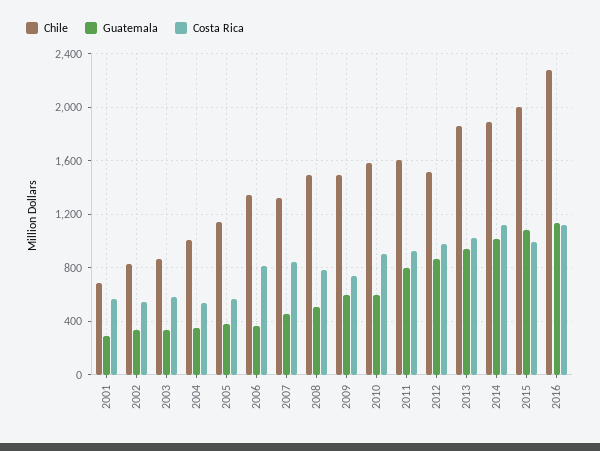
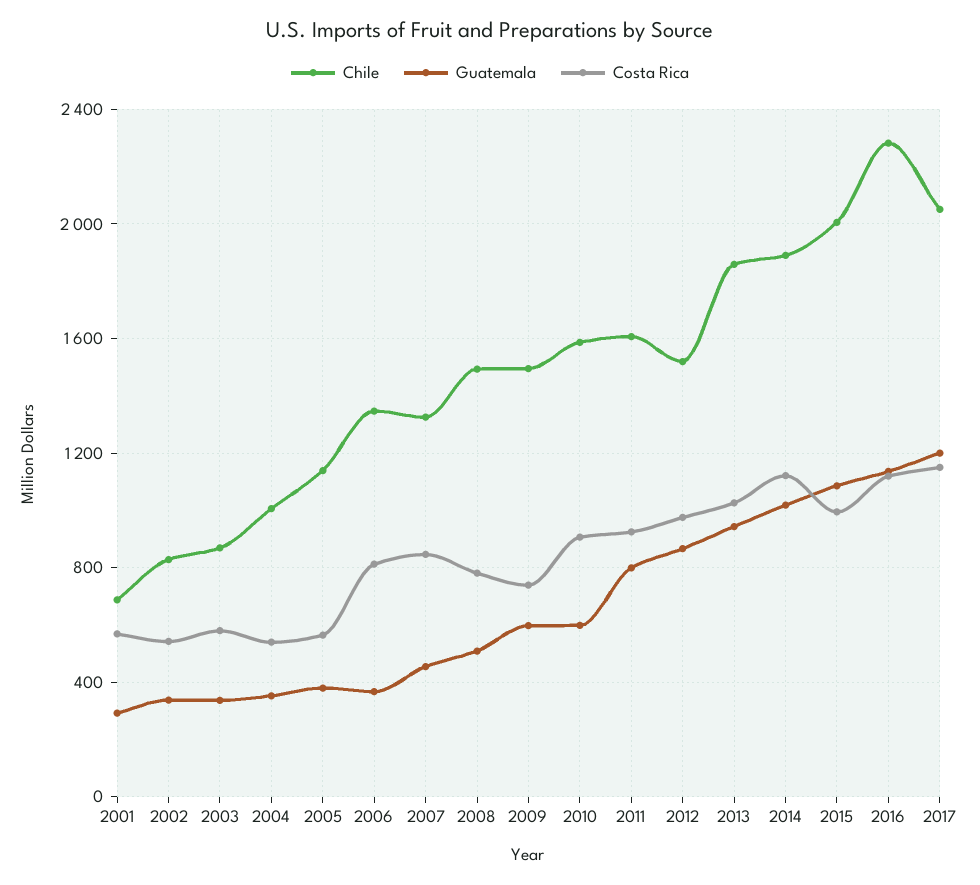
Chile, 2017: none -> 2050
Guatemala, 2017: none -> 1200
Costa Rica, 2017: none -> 1150

